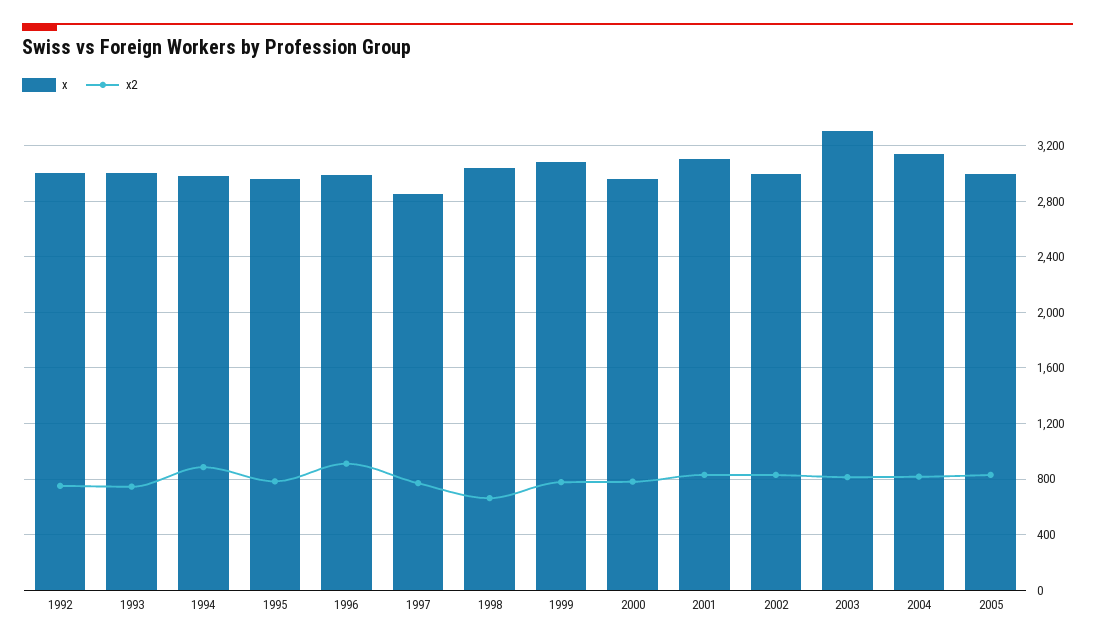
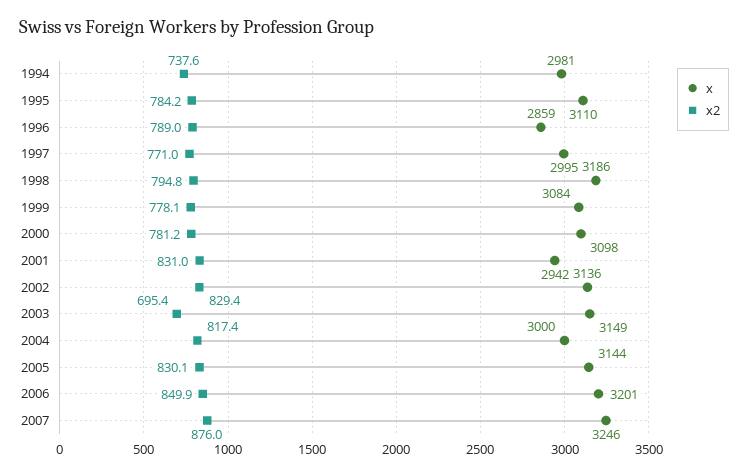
x, 1992: 3000 -> none
x2, 1992: 750 -> none
x, 1993: 3000 -> none
x2, 1993: 750 -> none
x2, 1994: 900 -> 737.6
x, 1995: 2950 -> 3110
x, 1996: 3000 -> 2859
x2, 1996: 900 -> 789
x, 1997: 2850 -> 2995
x, 1998: 3050 -> 3186
x2, 1998: 650 -> 794.8
x, 2000: 2950 -> 3098
x, 2001: 3100 -> 2942
x, 2002: 3000 -> 3136
x, 2003: 3300 -> 3149
x2, 2003: 800 -> 695.4
x, 2004: 3150 -> 3000
x, 2005: 3000 -> 3144
x, 2006: none -> 3201
x2, 2006: none -> 849.9
x, 2007: none -> 3246
x2, 2007: none -> 876

